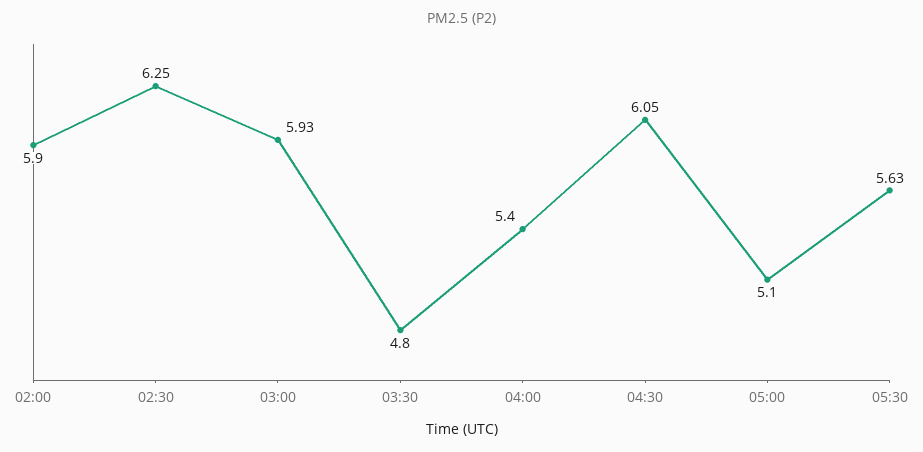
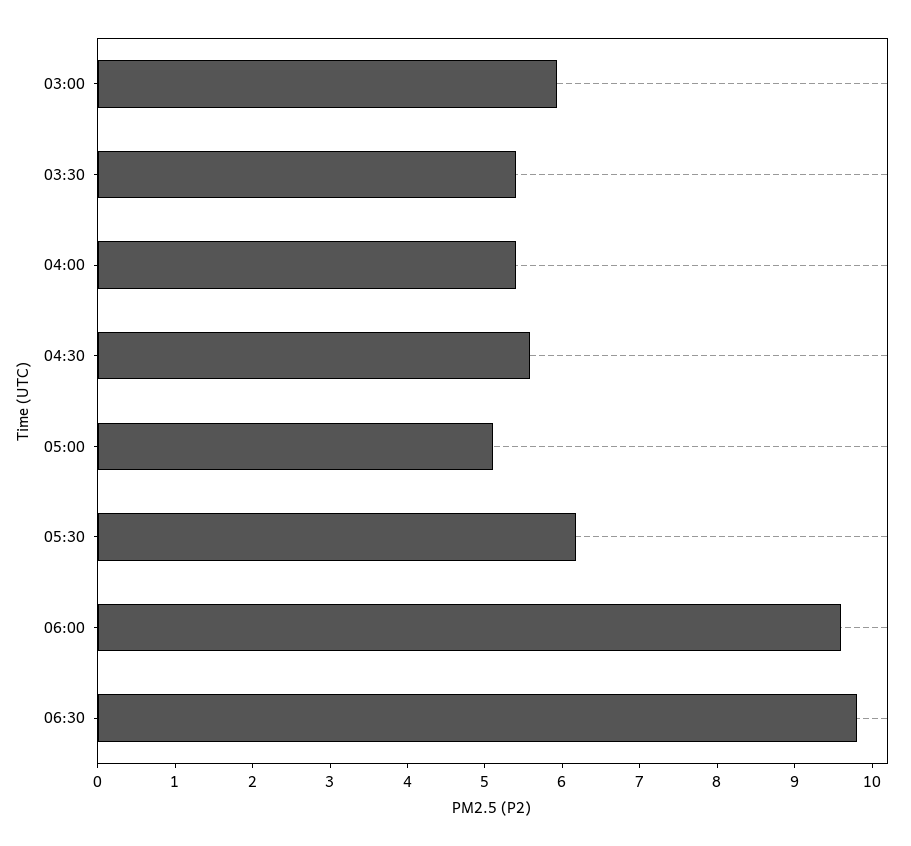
02:00: 5.9 -> none
02:30: 6.25 -> none
03:30: 4.8 -> 5.4
04:30: 6.05 -> 5.6
05:30: 5.63 -> 6.2
06:00: none -> 9.6
06:30: none -> 9.8

